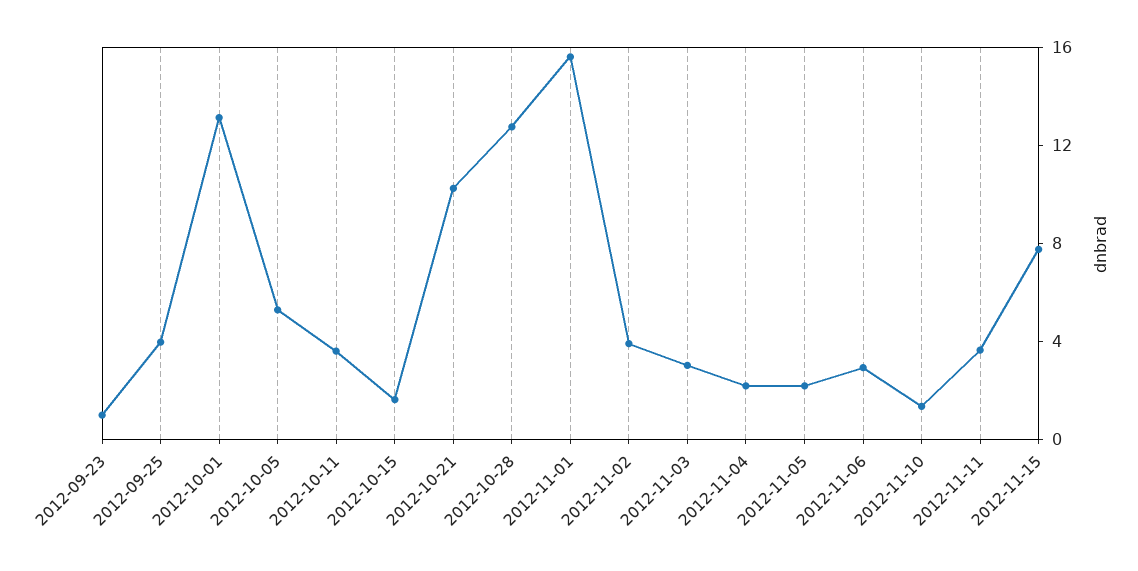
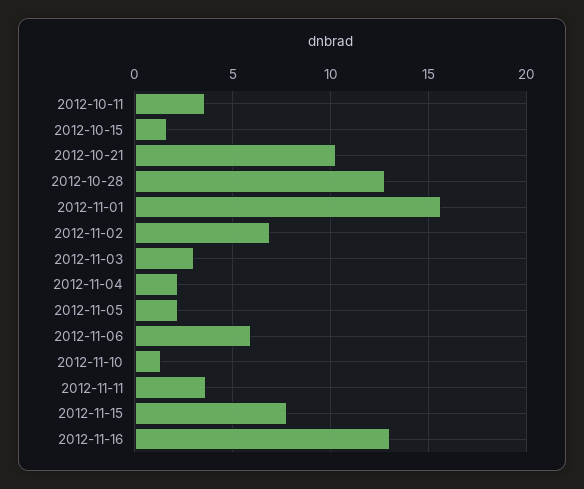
2012-09-23: 1 -> none
2012-09-25: 4 -> none
2012-10-01: 13 -> none
2012-10-05: 5 -> none
2012-11-02: 4 -> 7
2012-11-06: 3 -> 6
2012-11-16: none -> 13

